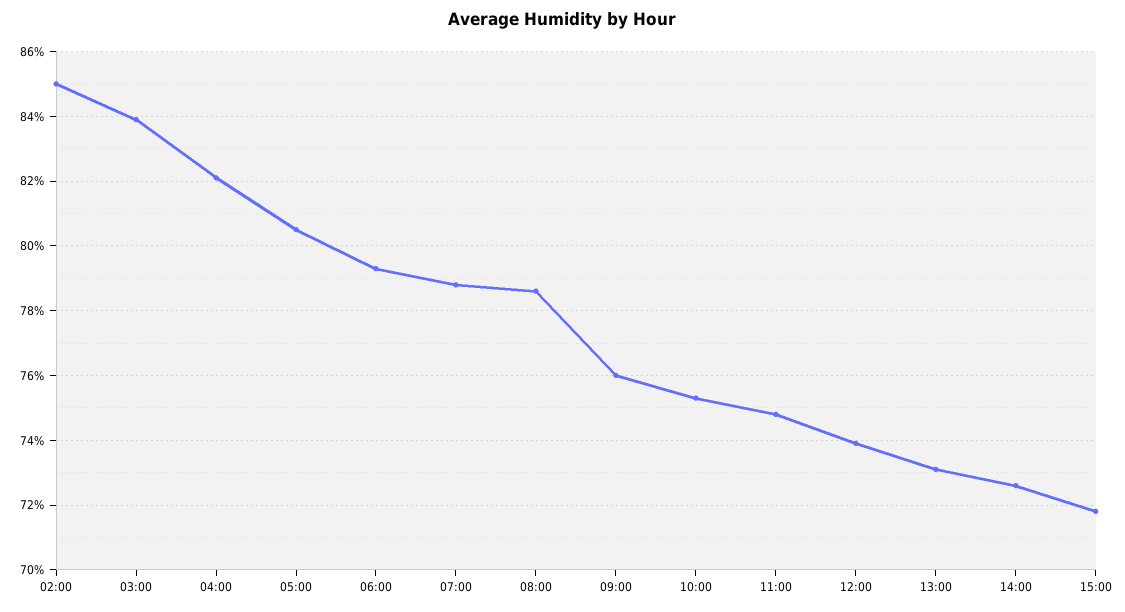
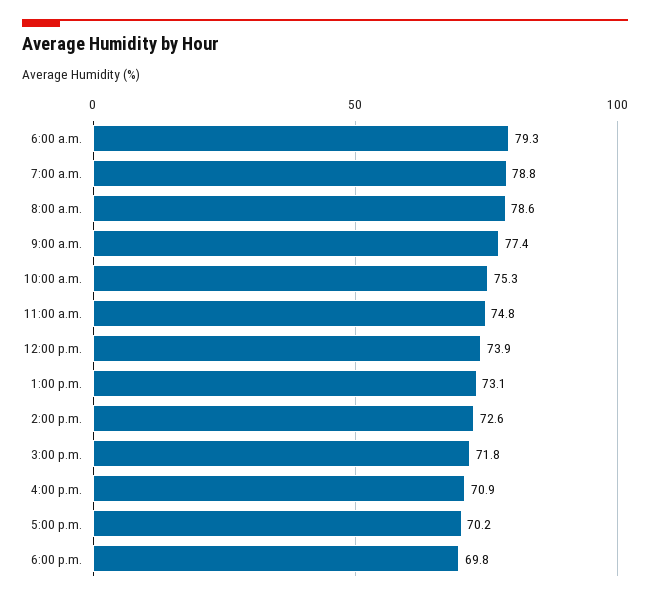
02:00: 85 -> none
03:00: 84 -> none
04:00: 82 -> none
05:00: 80.5 -> none
09:00: 76 -> 77.4
4:00 p.m.: none -> 70.9
5:00 p.m.: none -> 70.2
6:00 p.m.: none -> 69.8

